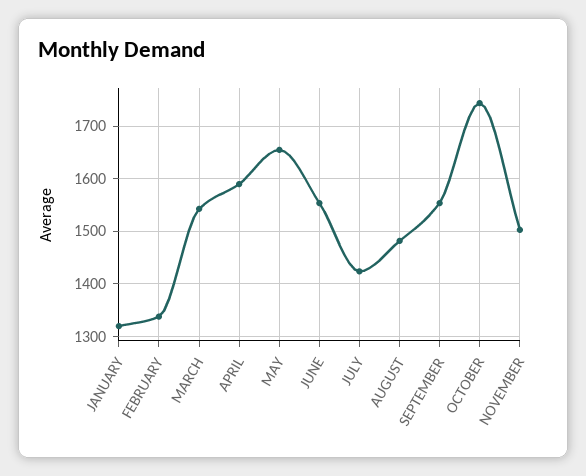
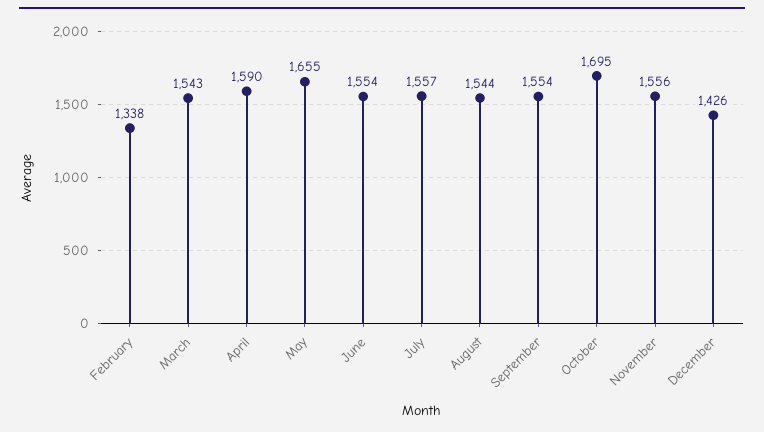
JANUARY: 1320 -> none
JULY: 1420 -> 1557
AUGUST: 1480 -> 1544
OCTOBER: 1740 -> 1695
NOVEMBER: 1500 -> 1556
December: none -> 1426

